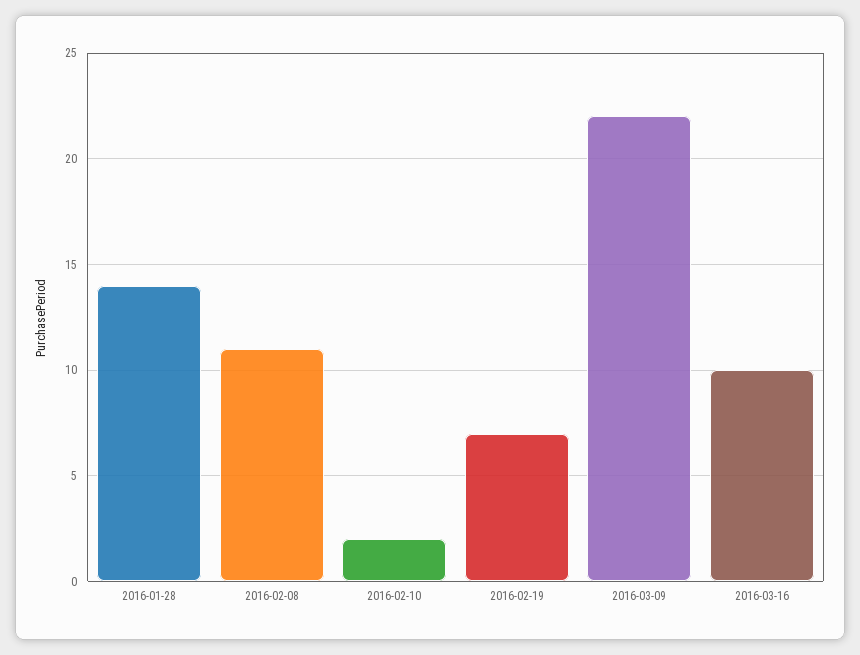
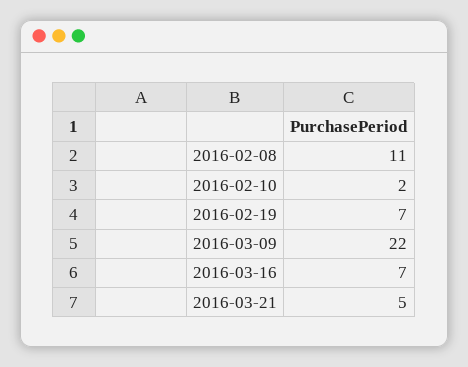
2016-01-28: 14 -> none
2016-03-16: 10 -> 7
2016-03-21: none -> 5

